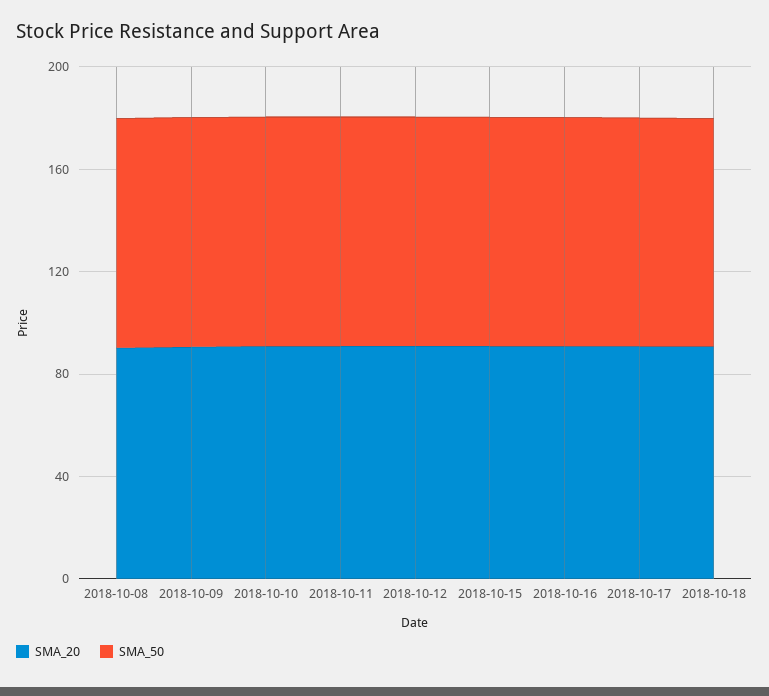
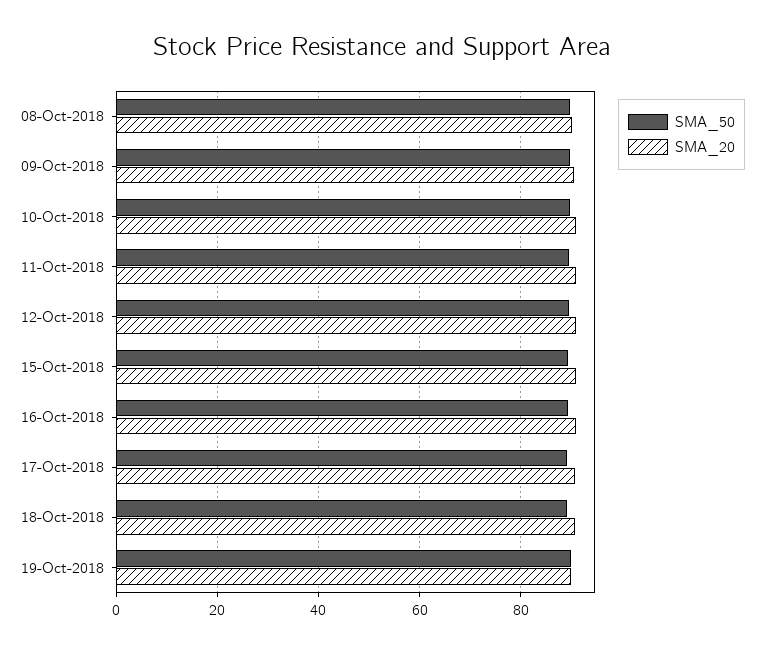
SMA_50, 19-Oct-2018: none -> 90
SMA_20, 19-Oct-2018: none -> 90

